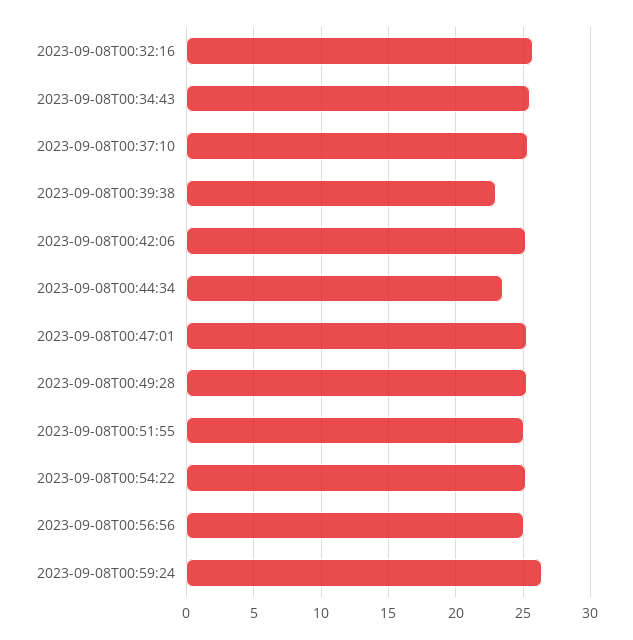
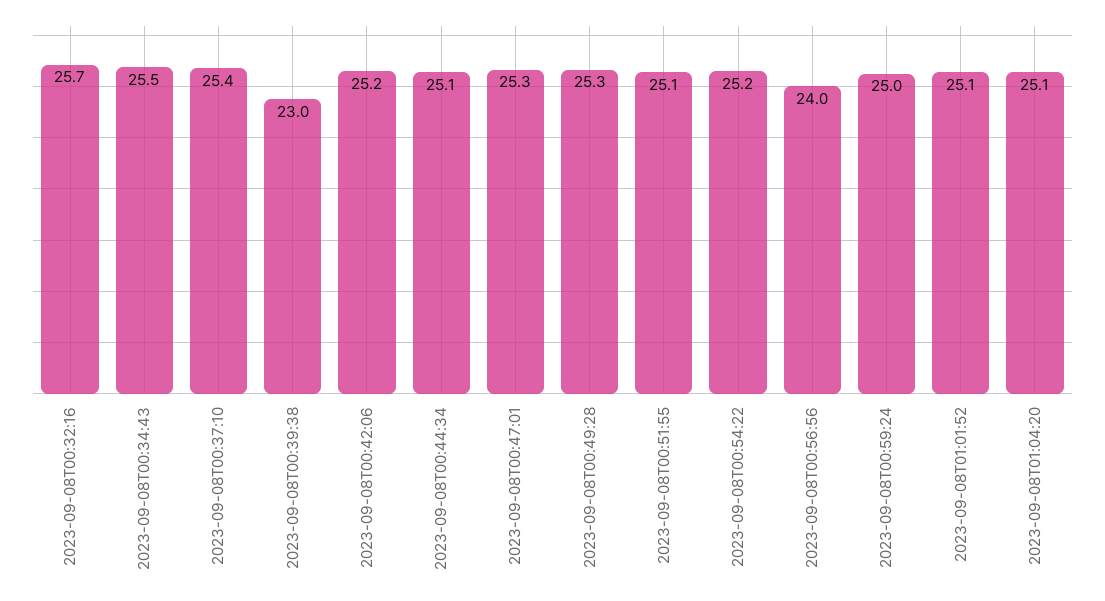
2023-09-08T00:44:34: 23.5 -> 25.1
2023-09-08T00:56:56: 25 -> 24
2023-09-08T00:59:24: 26.5 -> 25
2023-09-08T01:01:52: none -> 25.1
2023-09-08T01:04:20: none -> 25.1

